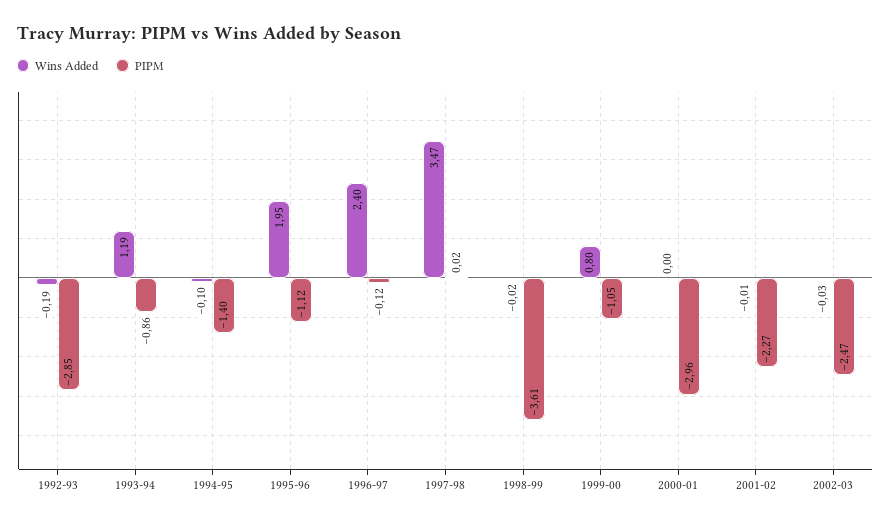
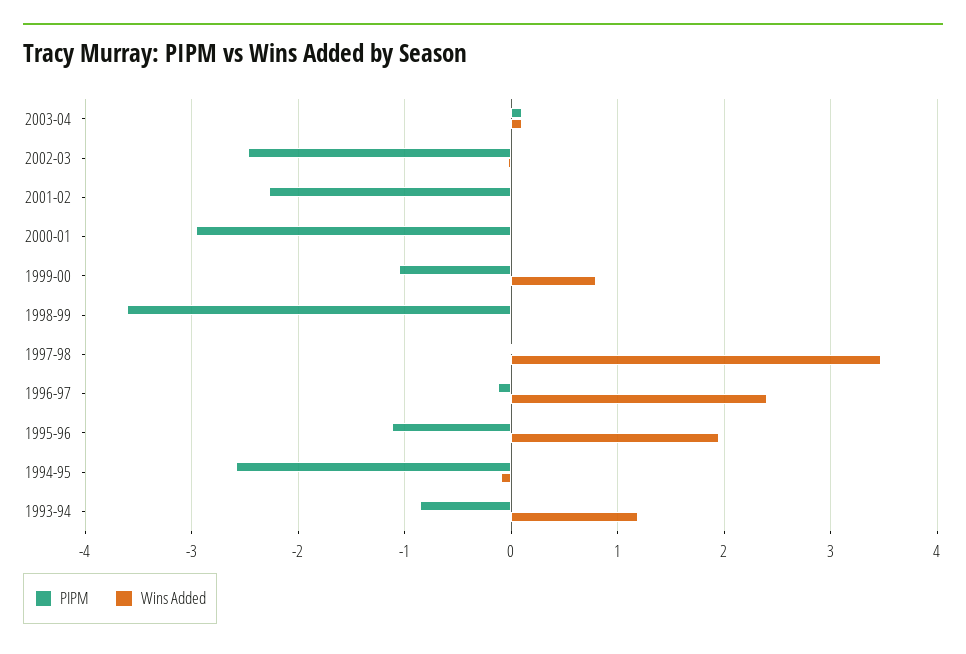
Wins Added, 1992-93: -0.19 -> none
PIPM, 1992-93: -2.85 -> none
PIPM, 1994-95: -1.4 -> -2.6
PIPM, 2003-04: none -> 0.1
Wins Added, 2003-04: none -> 0.1

